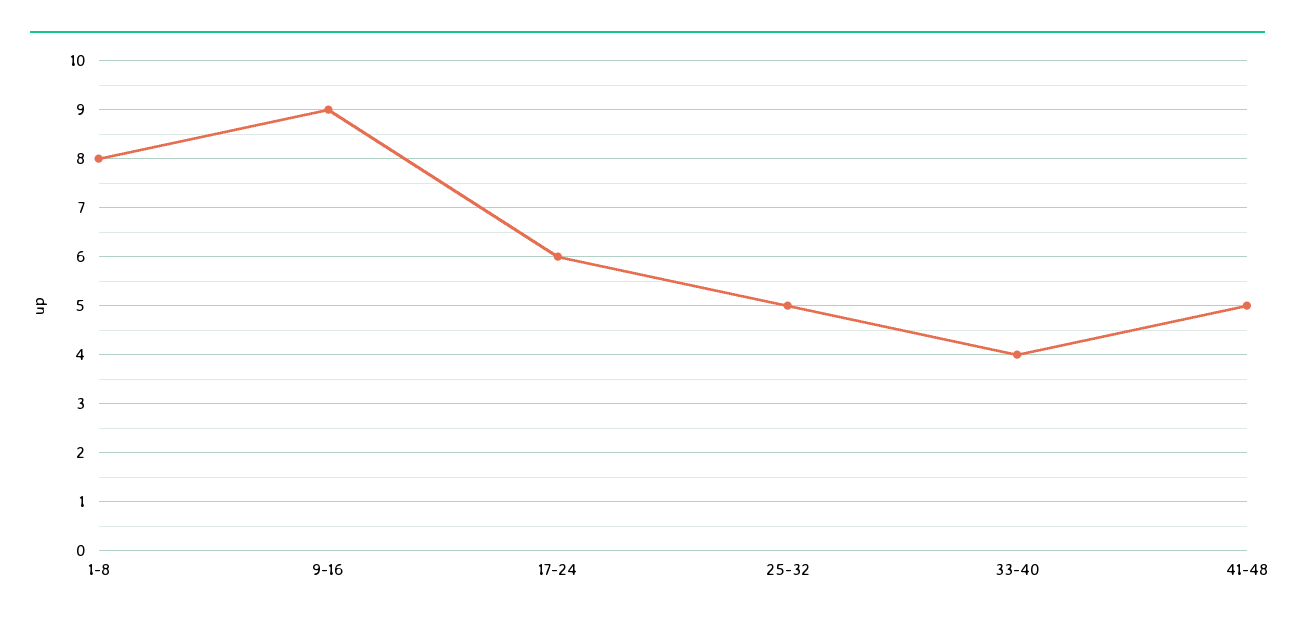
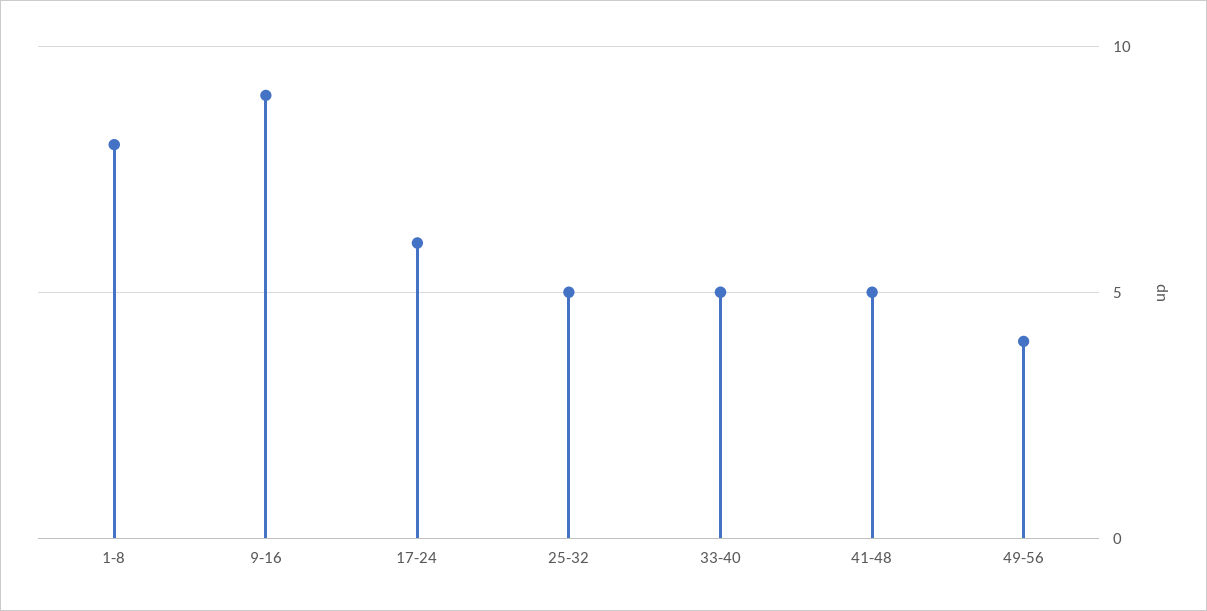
33-40: 4 -> 5
49-56: none -> 4

